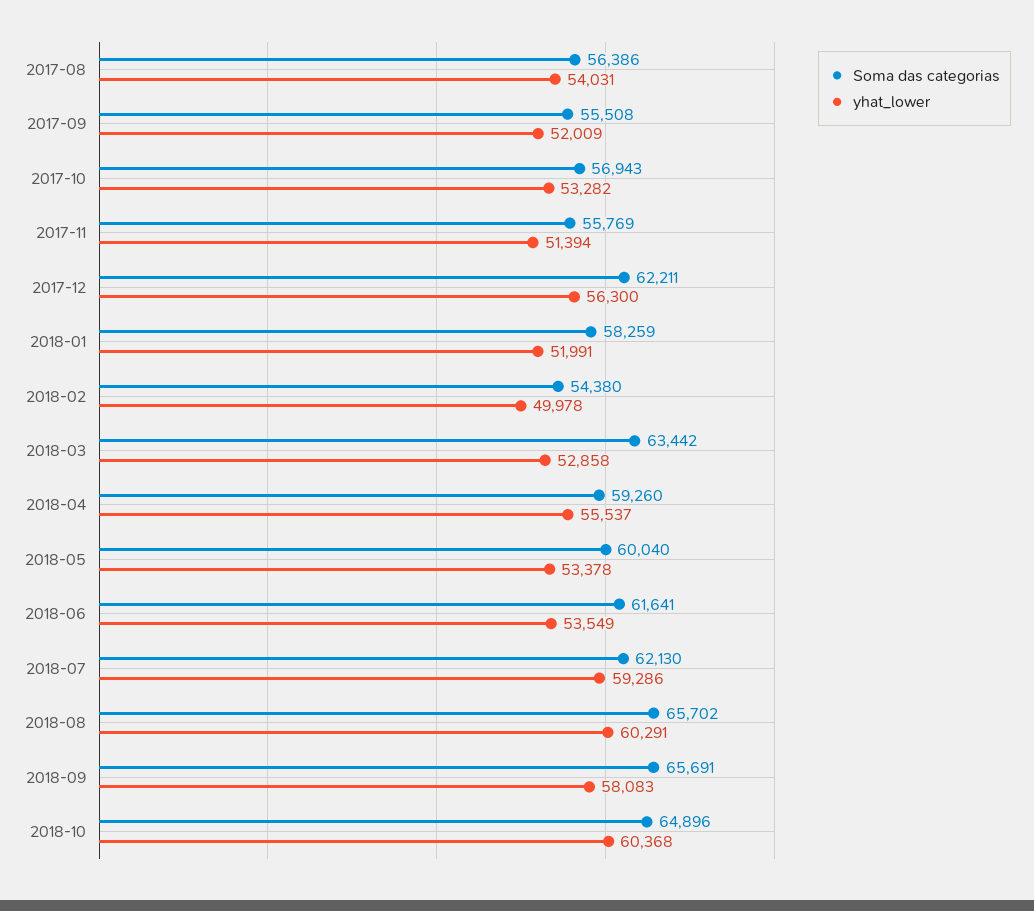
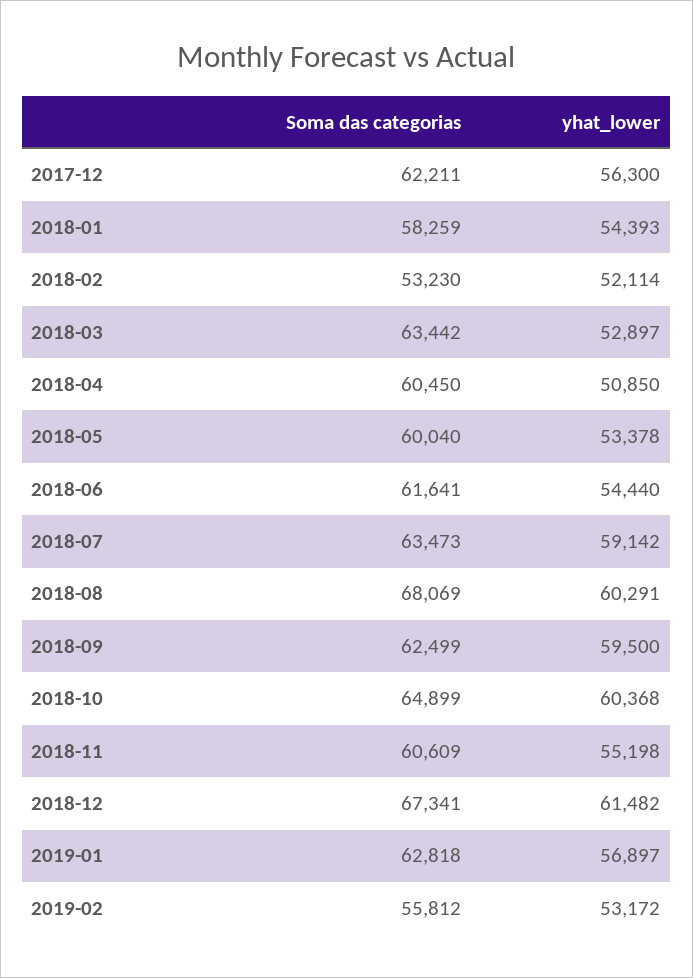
Soma das categorias, 2017-08: 56386 -> none
yhat_lower, 2017-08: 54031 -> none
Soma das categorias, 2017-09: 55508 -> none
yhat_lower, 2017-09: 52009 -> none
Soma das categorias, 2017-10: 56943 -> none
yhat_lower, 2017-10: 53282 -> none
Soma das categorias, 2017-11: 55769 -> none
yhat_lower, 2017-11: 51394 -> none
yhat_lower, 2018-01: 51991 -> 54393
Soma das categorias, 2018-02: 54380 -> 53230
yhat_lower, 2018-02: 49978 -> 52114
yhat_lower, 2018-03: 52858 -> 52897
Soma das categorias, 2018-04: 59260 -> 60450
yhat_lower, 2018-04: 55537 -> 50850
yhat_lower, 2018-06: 53549 -> 54440
Soma das categorias, 2018-07: 62130 -> 63473
yhat_lower, 2018-07: 59286 -> 59142
Soma das categorias, 2018-08: 65702 -> 68069
Soma das categorias, 2018-09: 65691 -> 62499
yhat_lower, 2018-09: 58083 -> 59500
Soma das categorias, 2018-10: 64896 -> 64899
Soma das categorias, 2018-11: none -> 60609
yhat_lower, 2018-11: none -> 55198
Soma das categorias, 2018-12: none -> 67341
yhat_lower, 2018-12: none -> 61482
Soma das categorias, 2019-01: none -> 62818
yhat_lower, 2019-01: none -> 56897
Soma das categorias, 2019-02: none -> 55812
yhat_lower, 2019-02: none -> 53172

